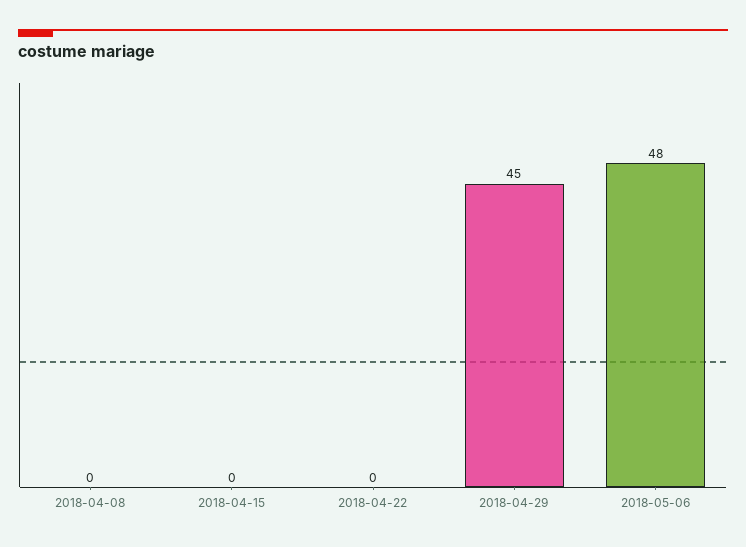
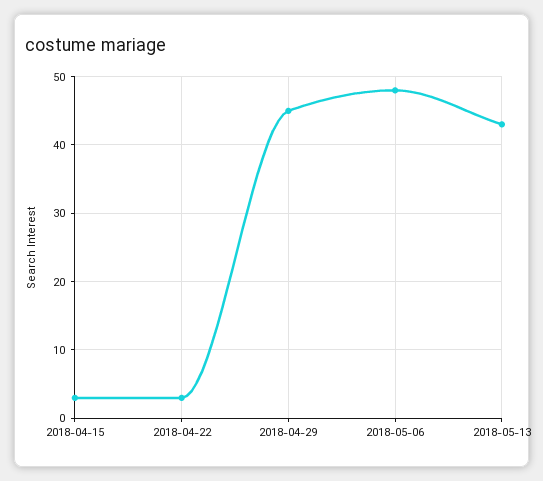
2018-04-08: 0 -> none
2018-04-15: 0 -> 3
2018-04-22: 0 -> 3
2018-05-13: none -> 43

